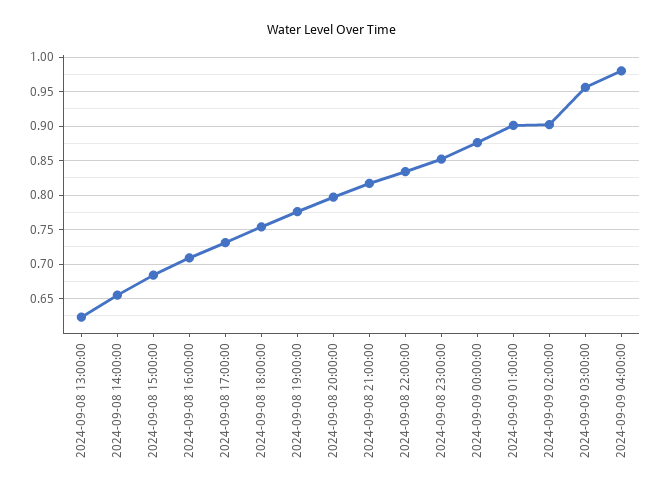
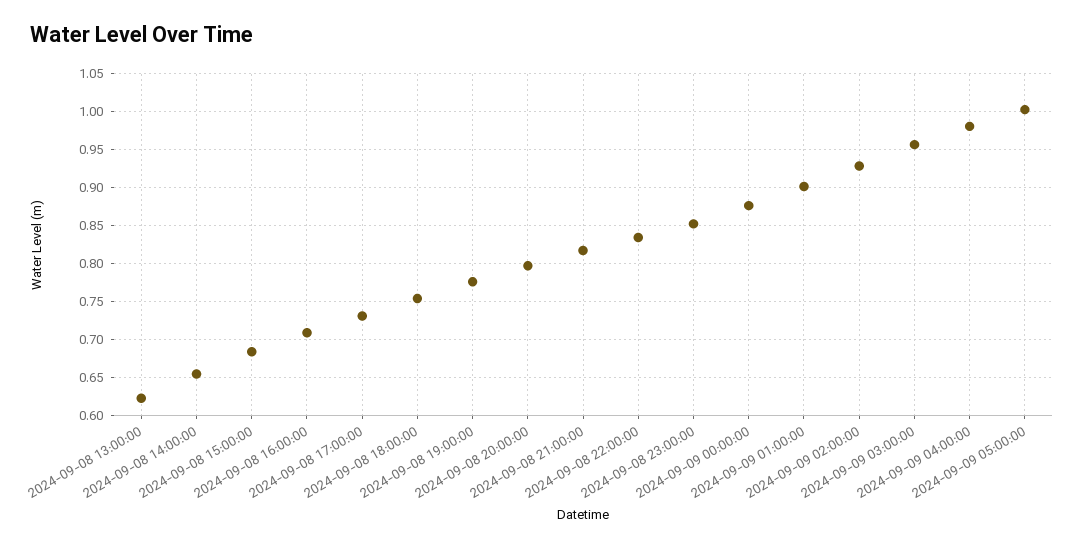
2024-09-09 02:00:00: 0.9 -> 0.93
2024-09-09 05:00:00: none -> 1

